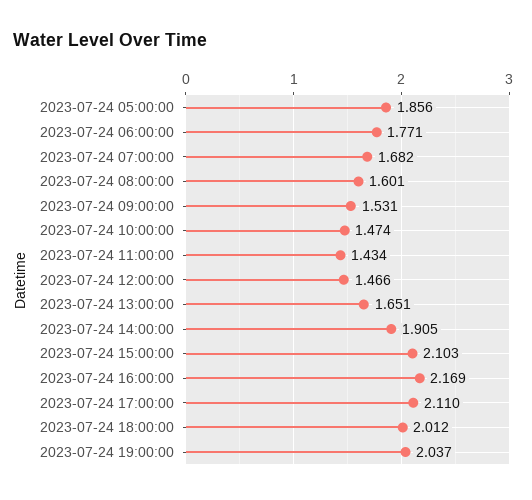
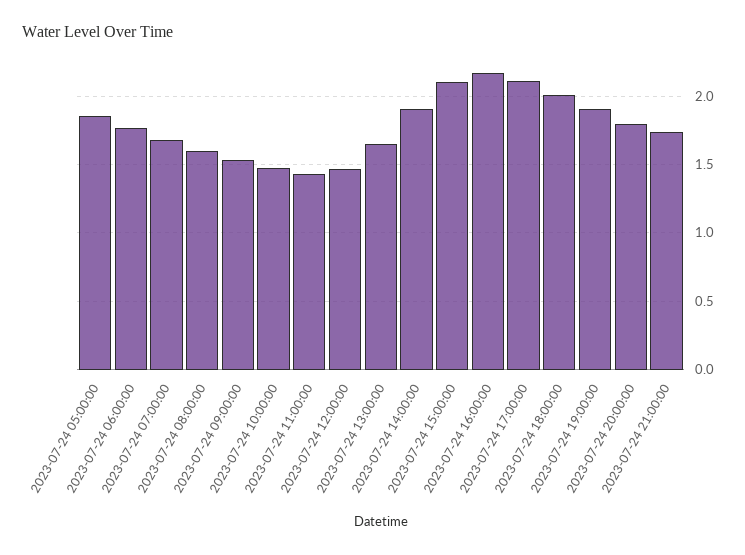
2023-07-24 19:00:00: 2.037 -> 1.9
2023-07-24 20:00:00: none -> 1.8
2023-07-24 21:00:00: none -> 1.75

